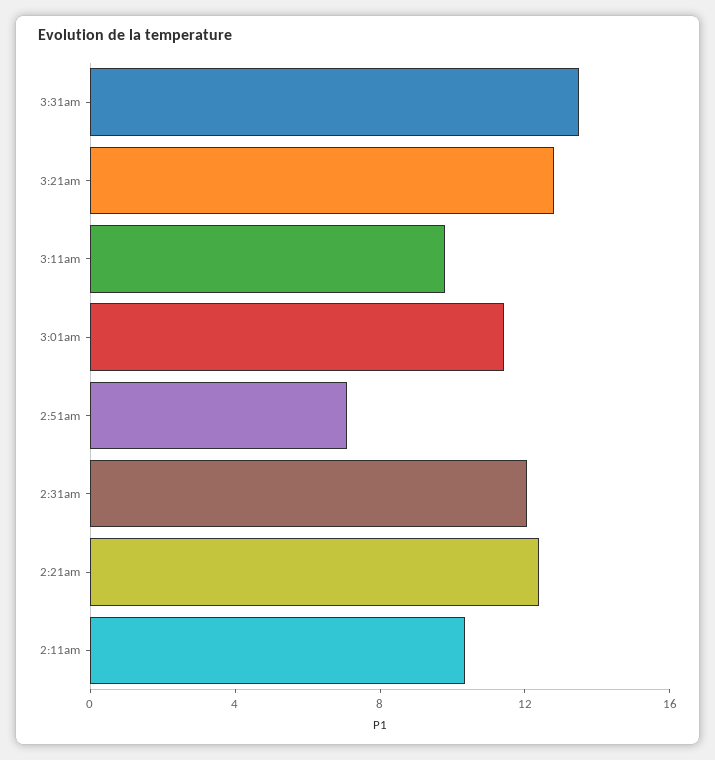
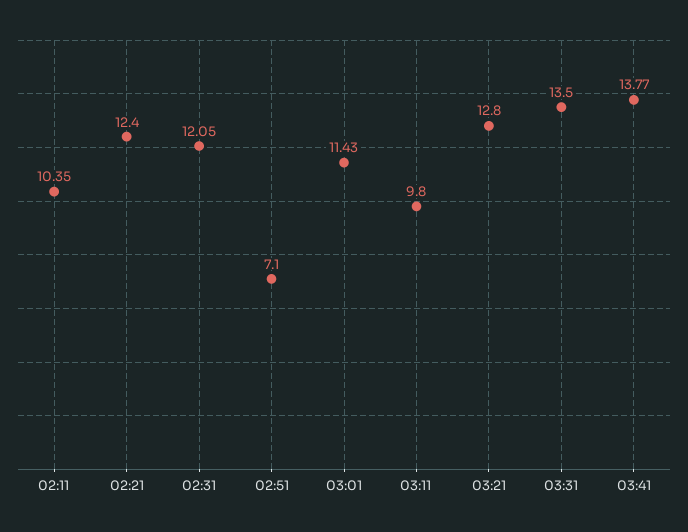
03:41: none -> 13.77

